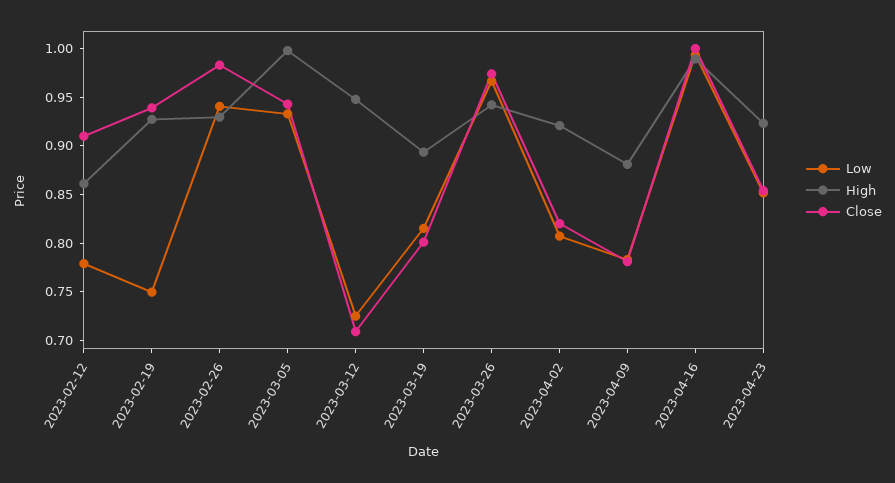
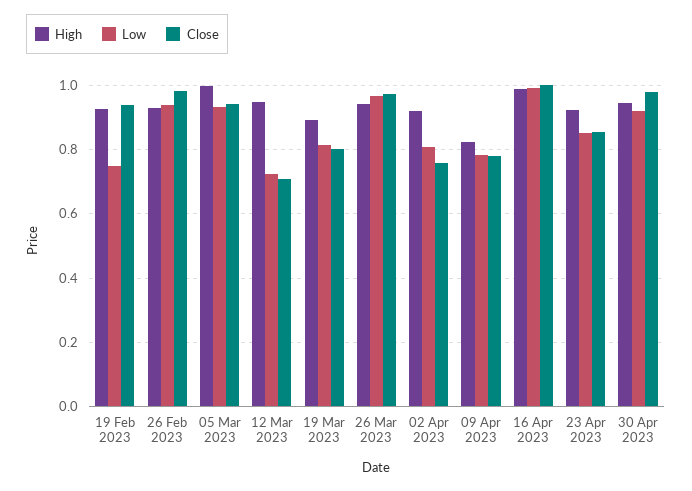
Low, 2023-02-12: 0.78 -> none
High, 2023-02-12: 0.86 -> none
Close, 2023-02-12: 0.91 -> none
Close, 2023-04-02: 0.82 -> 0.76
High, 2023-04-09: 0.88 -> 0.82
High, 30 Apr 2023: none -> 0.94
Low, 30 Apr 2023: none -> 0.92
Close, 30 Apr 2023: none -> 0.98

